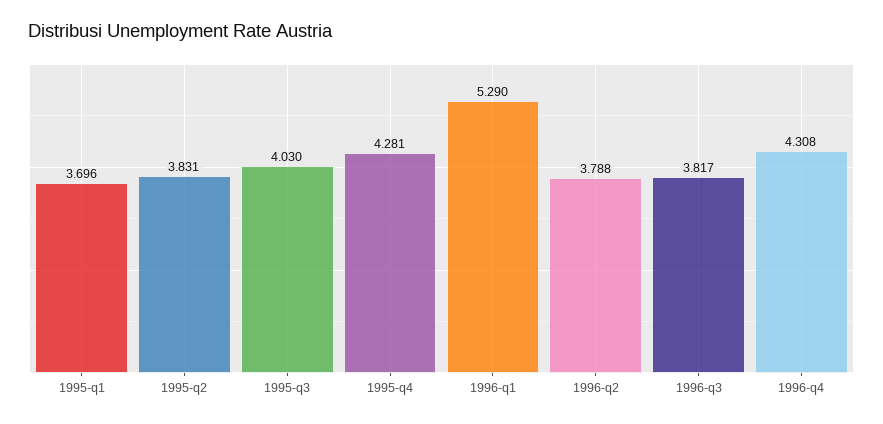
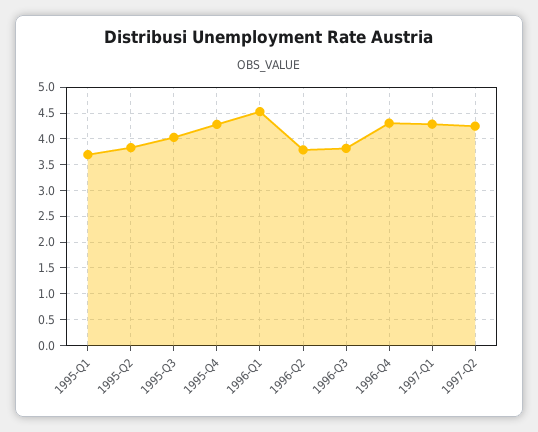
1996-q1: 5.29 -> 4.5
1997-Q1: none -> 4.25
1997-Q2: none -> 4.25

